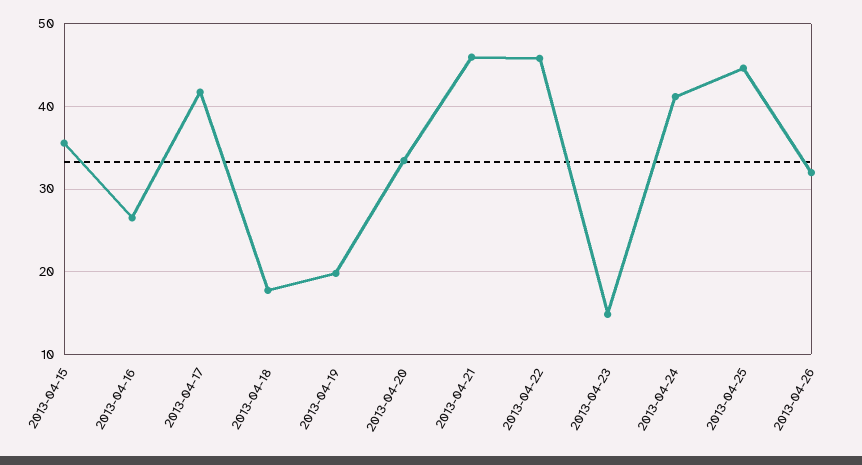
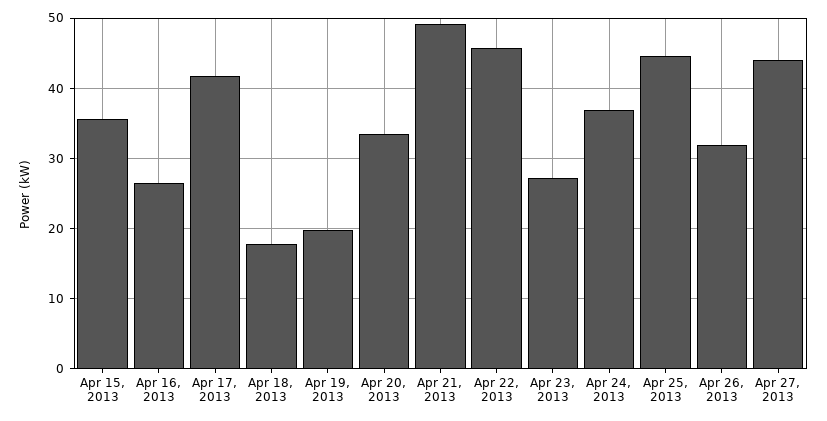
2013-04-21: 46 -> 49
2013-04-23: 15 -> 27
2013-04-24: 41 -> 37
Apr 27, 2013: none -> 44

